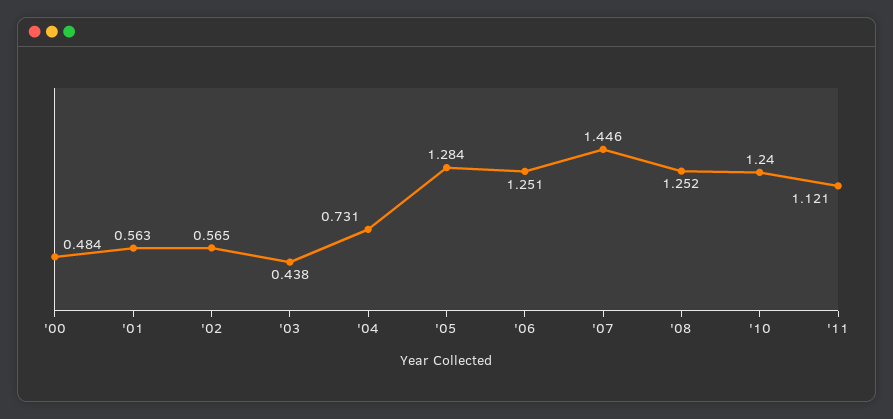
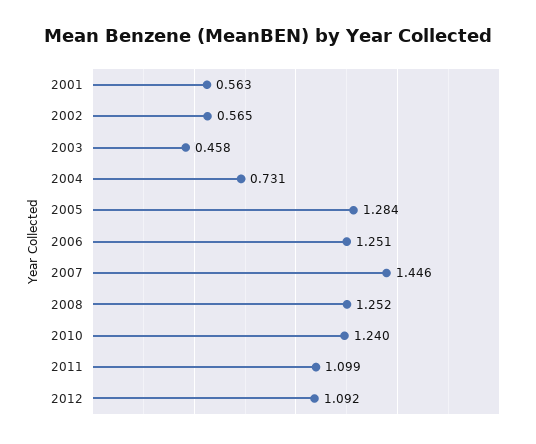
'00: 0.484 -> none
'03: 0.438 -> 0.458
'11: 1.121 -> 1.099
2012: none -> 1.092

